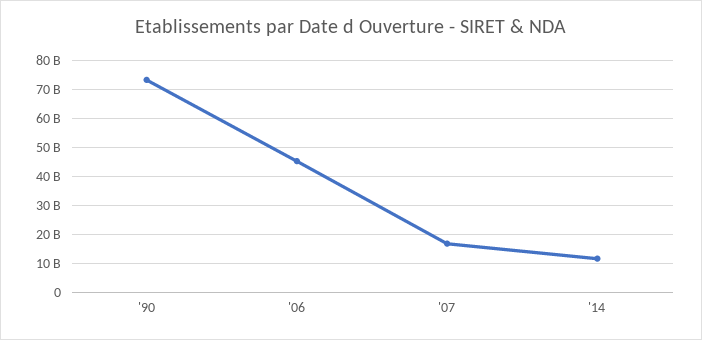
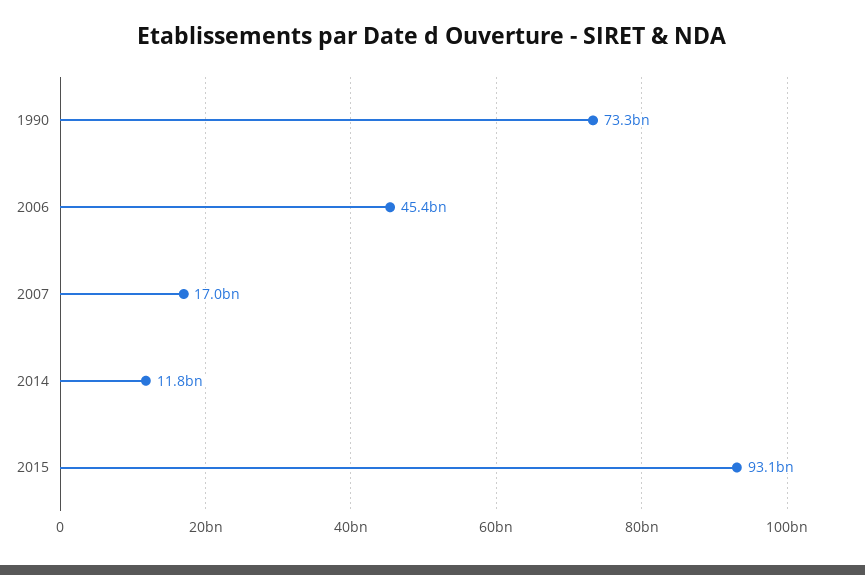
2015: none -> 93100000000

